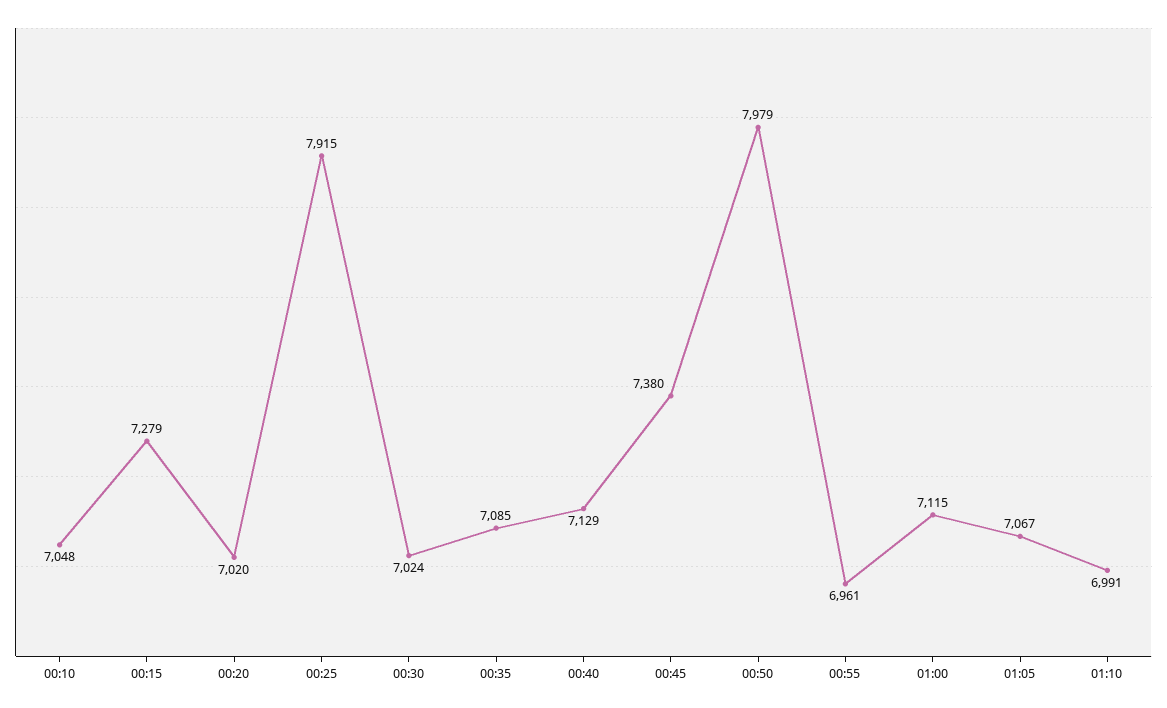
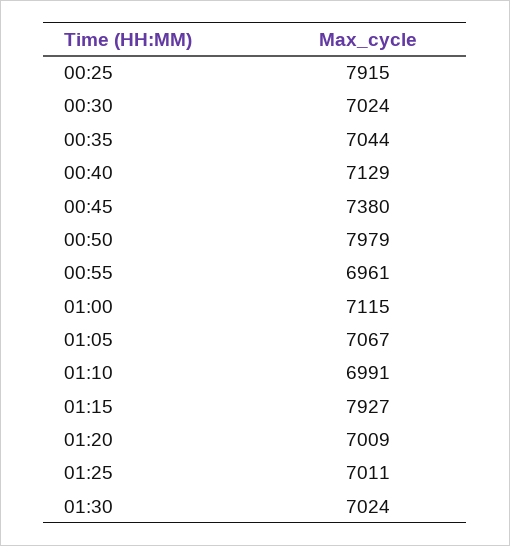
00:10: 7048 -> none
00:15: 7279 -> none
00:20: 7020 -> none
00:35: 7085 -> 7044
01:15: none -> 7927
01:20: none -> 7009
01:25: none -> 7011
01:30: none -> 7024

